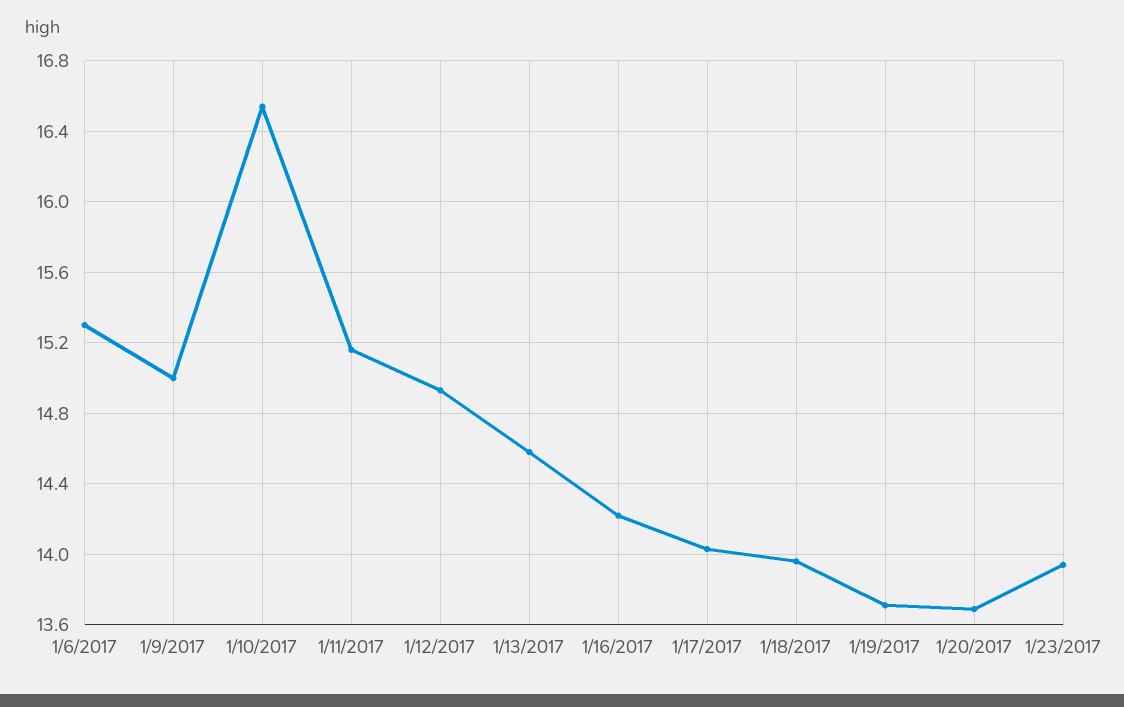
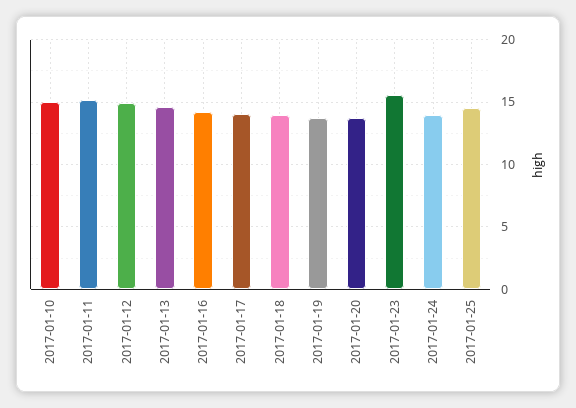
1/6/2017: 15.3 -> none
1/9/2017: 15 -> none
1/10/2017: 16.55 -> 15
1/23/2017: 13.95 -> 15.5
2017-01-24: none -> 14
2017-01-25: none -> 14.5

